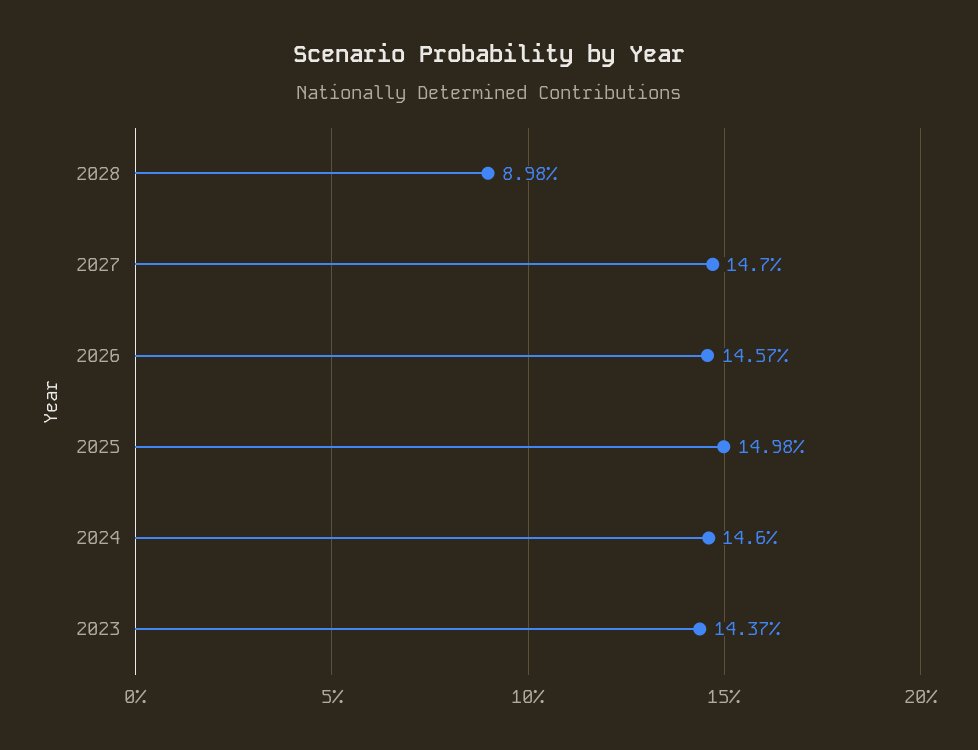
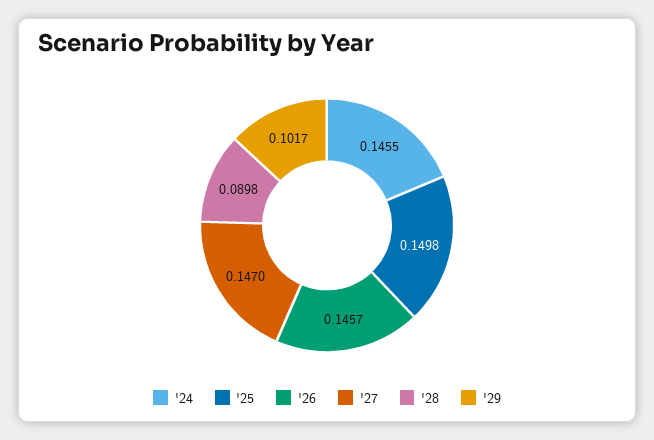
2024: 0.146 -> 0.1455
2023: 0.1437 -> none
'29: none -> 0.1017

